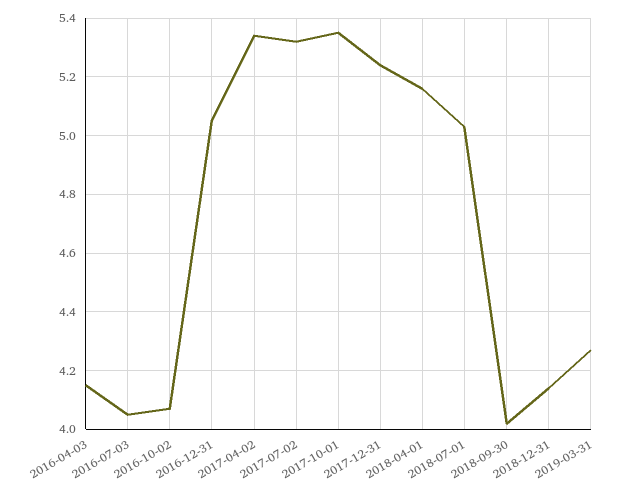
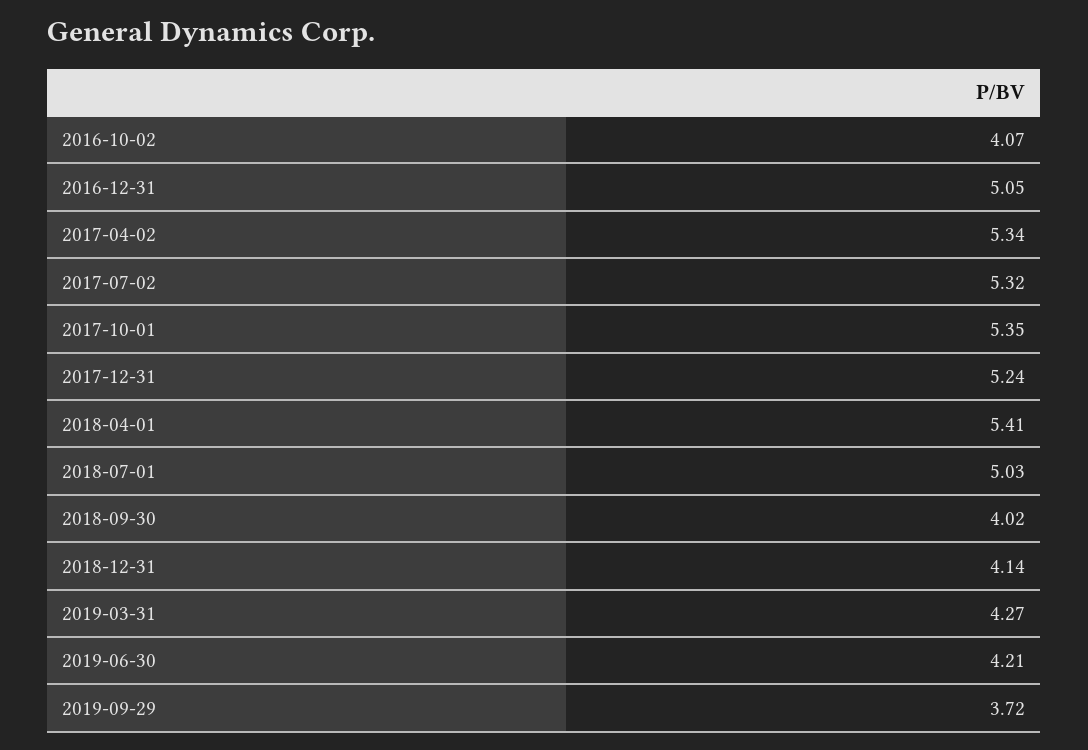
2016-04-03: 4.15 -> none
2016-07-03: 4.05 -> none
2018-04-01: 5.15 -> 5.41
2019-06-30: none -> 4.21
2019-09-29: none -> 3.72

